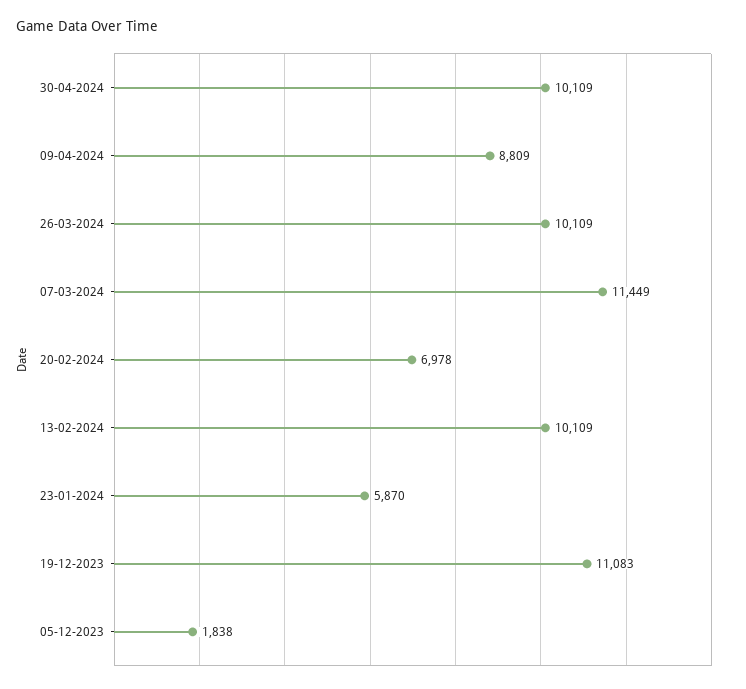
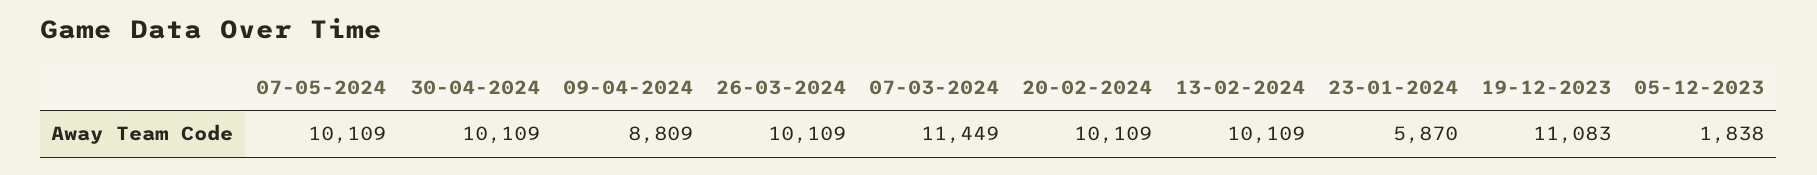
20-02-2024: 6978 -> 10109
07-05-2024: none -> 10109

